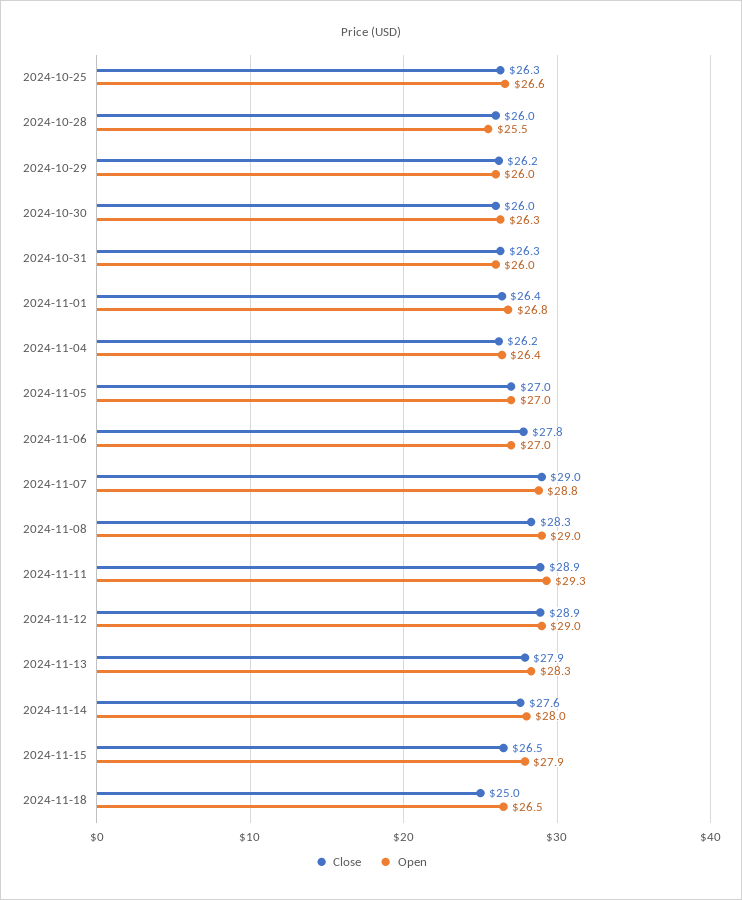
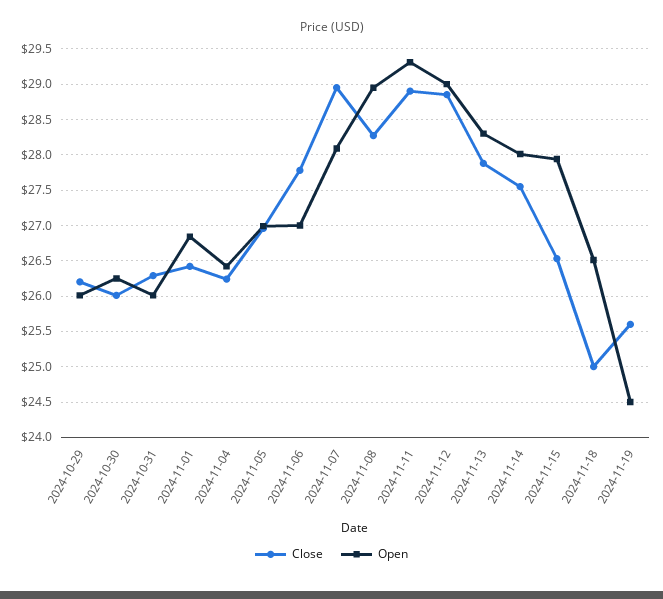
Close, 2024-10-25: 26.3 -> none
Open, 2024-10-25: 26.6 -> none
Close, 2024-10-28: 26 -> none
Open, 2024-10-28: 25.5 -> none
Open, 2024-11-07: 28.8 -> 28.1
Close, 2024-11-19: none -> 25.6
Open, 2024-11-19: none -> 24.5

